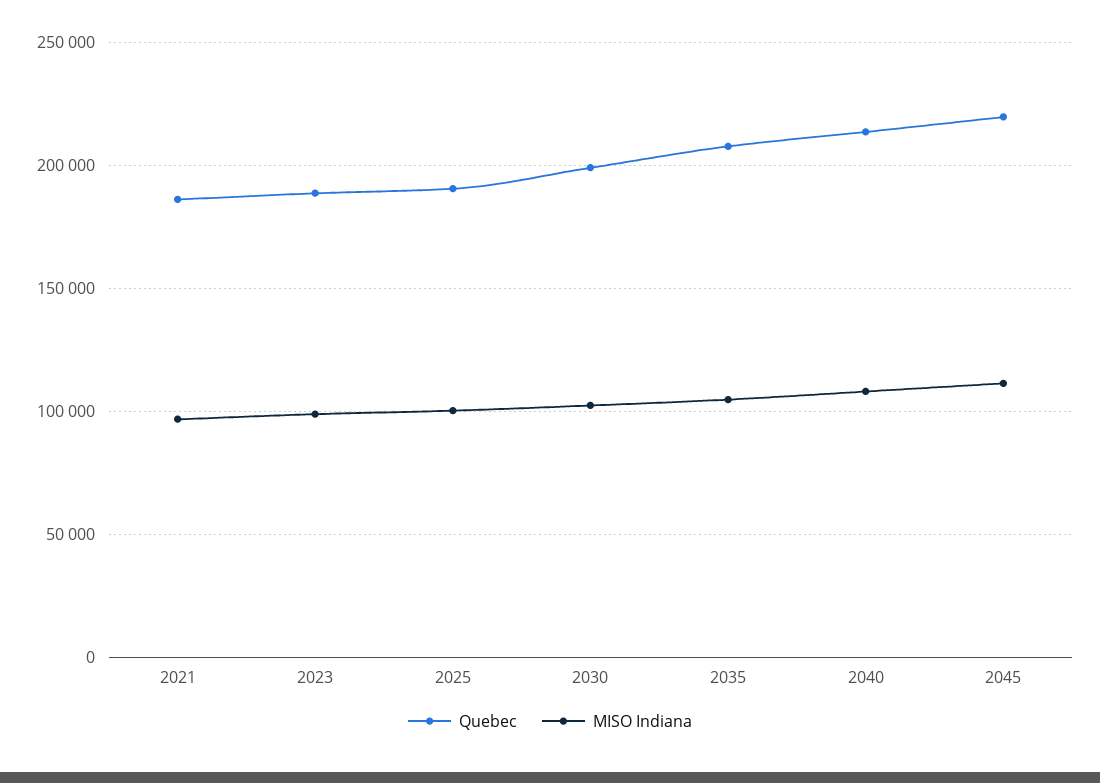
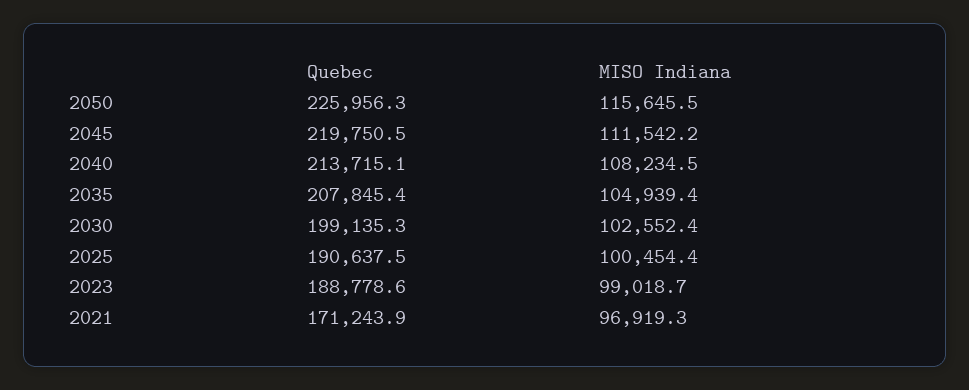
Quebec, 2021: 185000 -> 171243.9
Quebec, 2050: none -> 225956.3
MISO Indiana, 2050: none -> 115645.5

